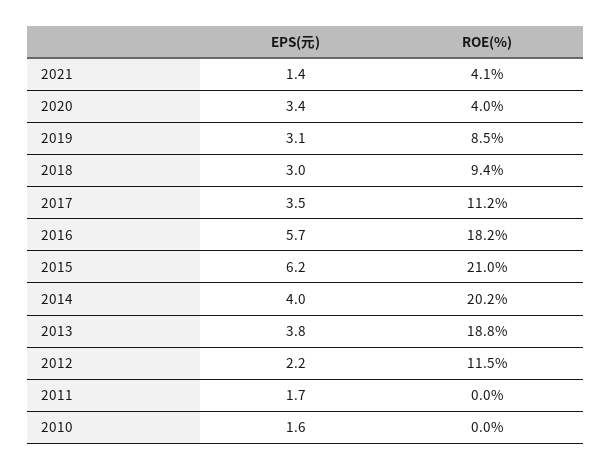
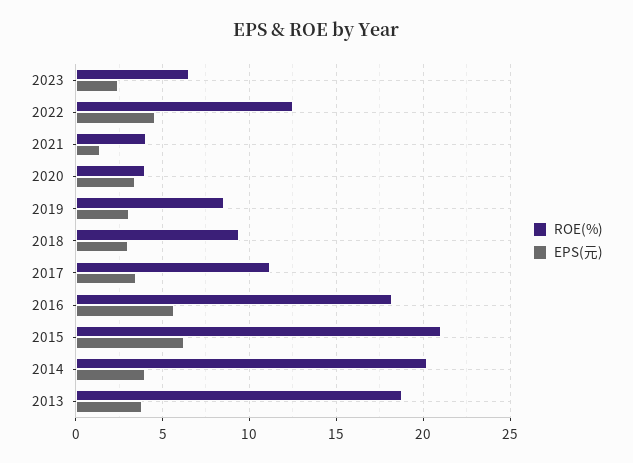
EPS(元), 2012: 2.2 -> none
ROE(%), 2012: 11.5 -> none
EPS(元), 2011: 1.7 -> none
ROE(%), 2011: 0 -> none
EPS(元), 2010: 1.6 -> none
ROE(%), 2010: 0 -> none
ROE(%), 2023: none -> 6.5
EPS(元), 2023: none -> 2.5
ROE(%), 2022: none -> 12.5
EPS(元), 2022: none -> 4.5

